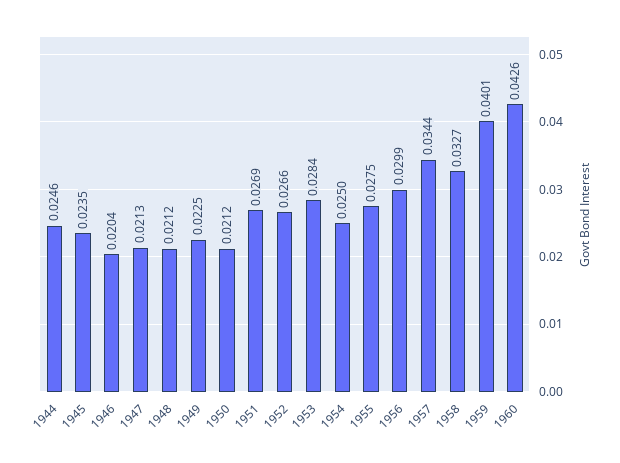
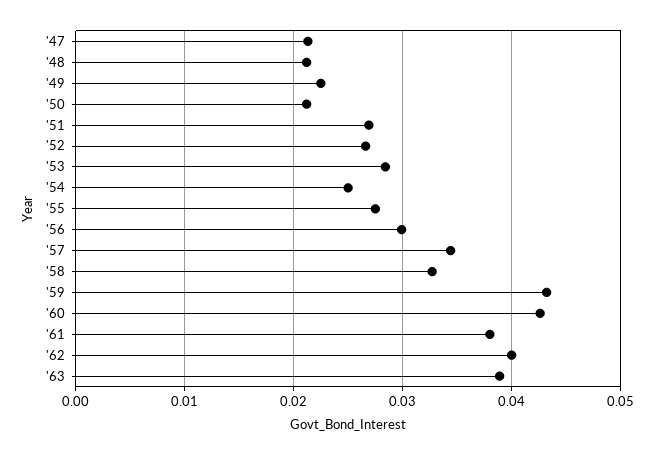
1944: 0.0246 -> none
1945: 0.0235 -> none
1946: 0.0204 -> none
1959: 0.0401 -> 0.043
'61: none -> 0.038
'62: none -> 0.04
'63: none -> 0.039

